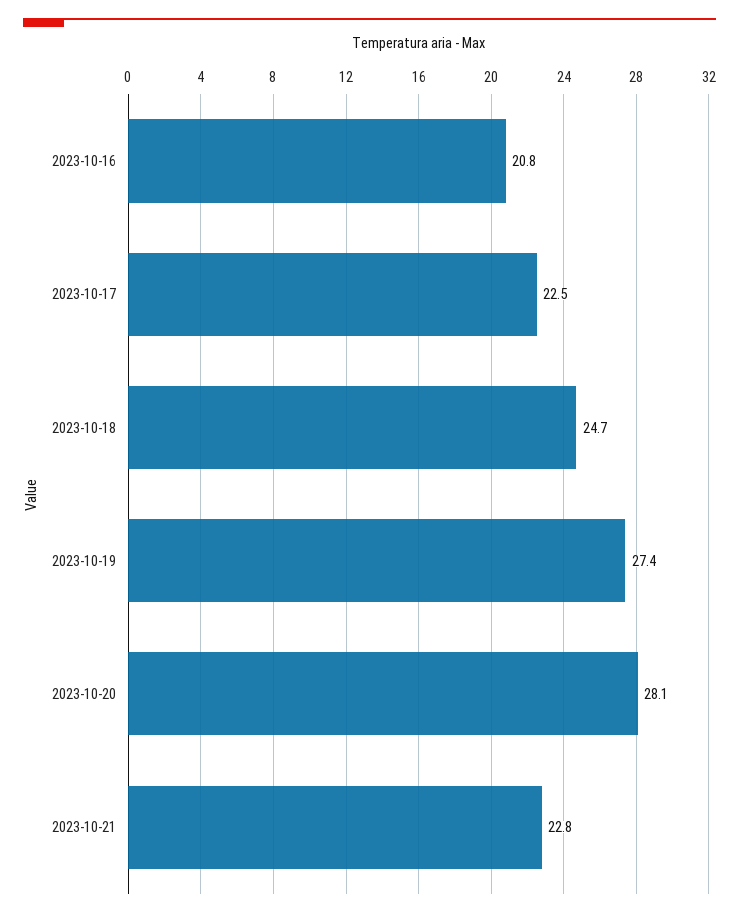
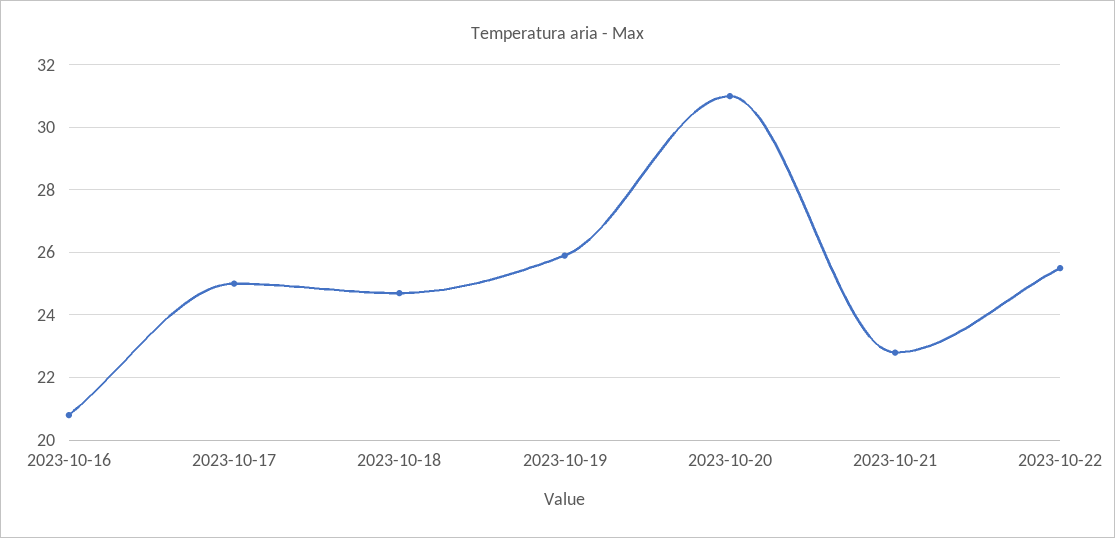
2023-10-17: 22.5 -> 25
2023-10-19: 27.4 -> 26
2023-10-20: 28.1 -> 31
2023-10-22: none -> 25.5

